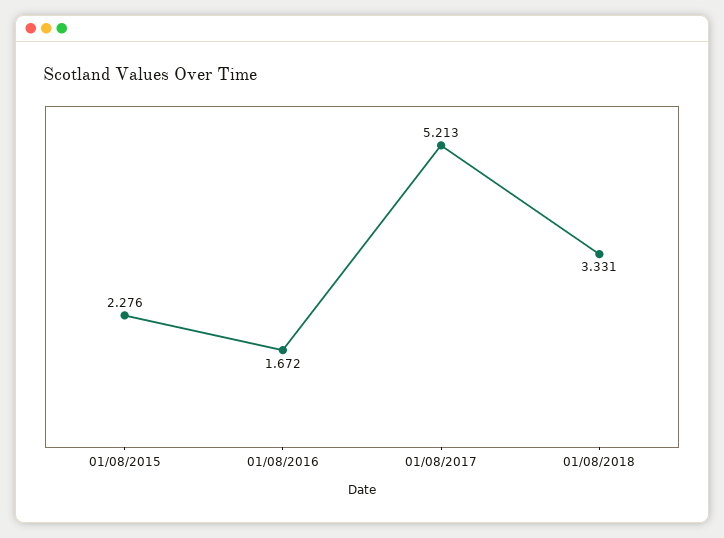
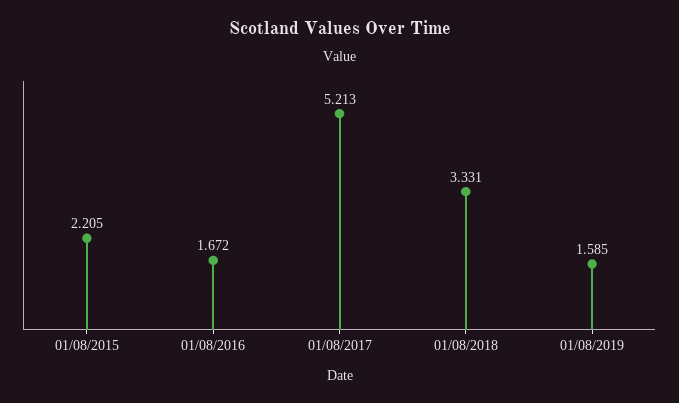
01/08/2015: 2.276 -> 2.205
01/08/2019: none -> 1.585

